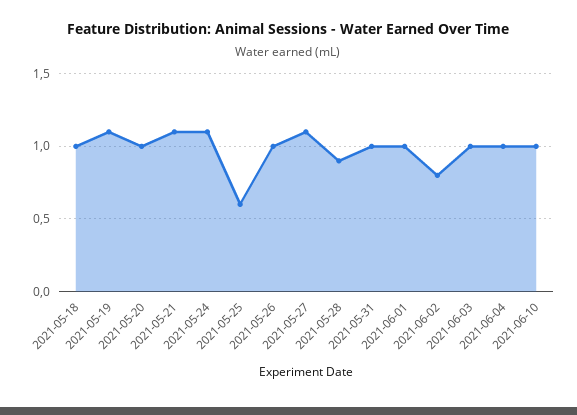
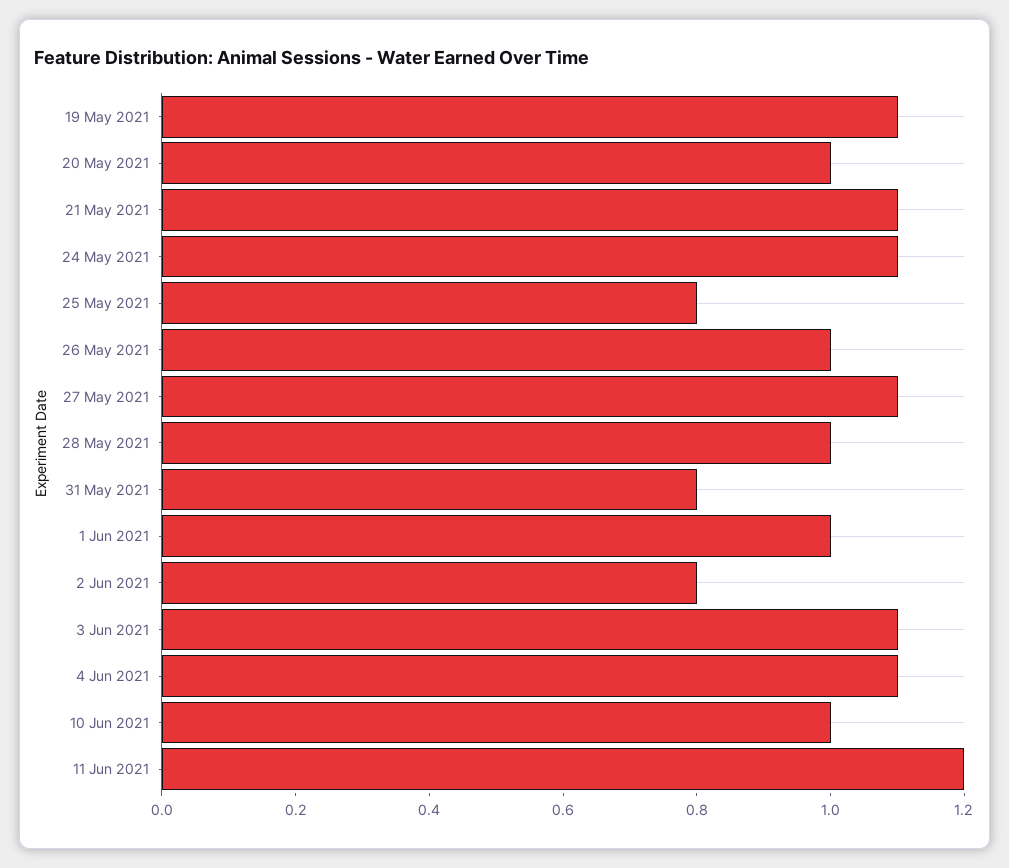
2021-05-18: 1 -> none
2021-05-25: 0.6 -> 0.8
2021-05-28: 0.9 -> 1
2021-05-31: 1 -> 0.8
2021-06-03: 1 -> 1.1
2021-06-04: 1 -> 1.1
11 Jun 2021: none -> 1.2

